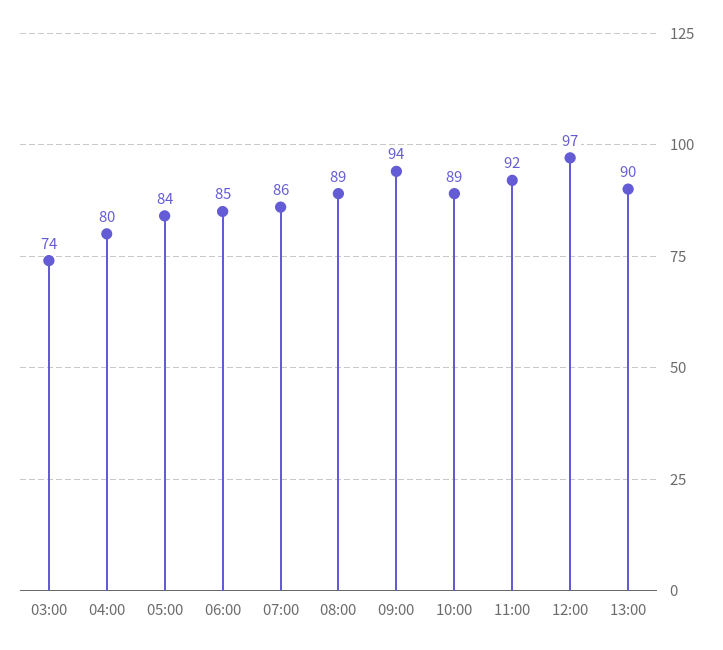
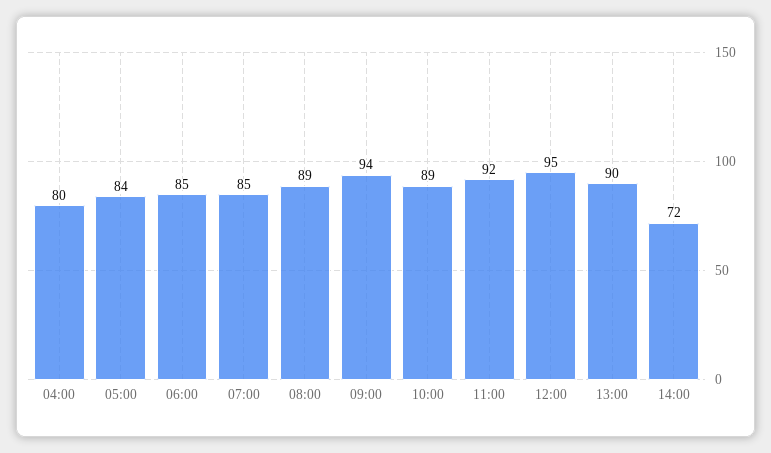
03:00: 74 -> none
07:00: 86 -> 85
12:00: 97 -> 95
14:00: none -> 72

